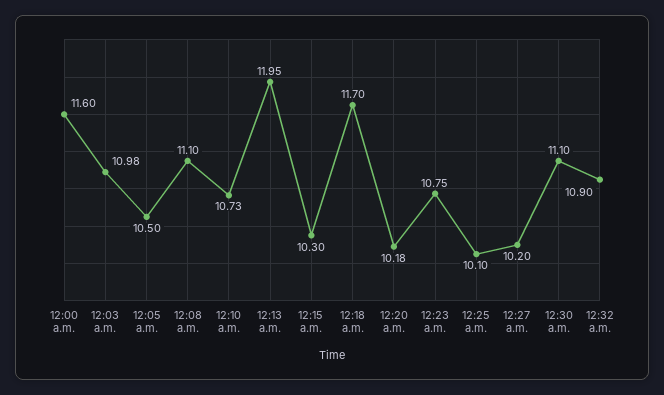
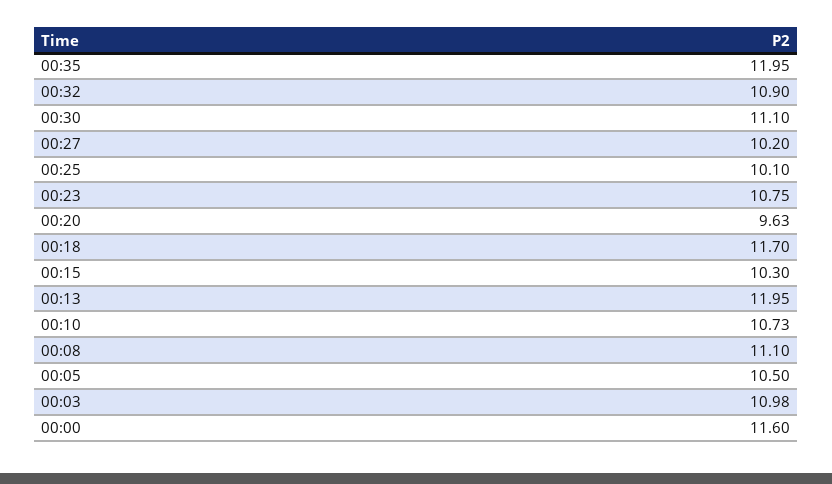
12:20 a.m.: 10.18 -> 9.63
00:35: none -> 11.95

